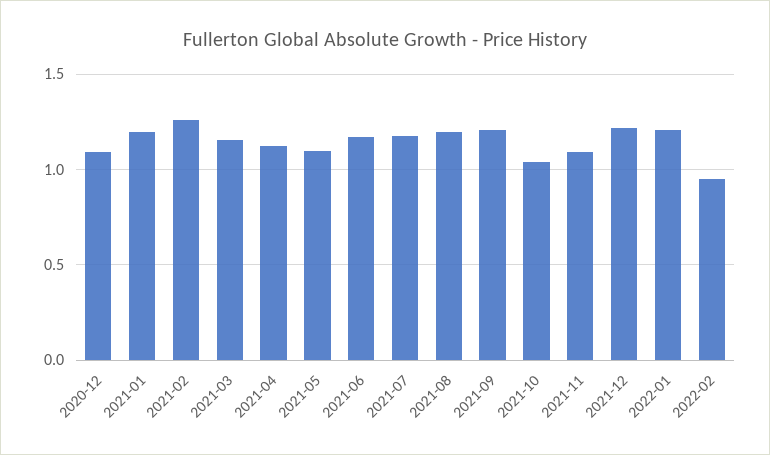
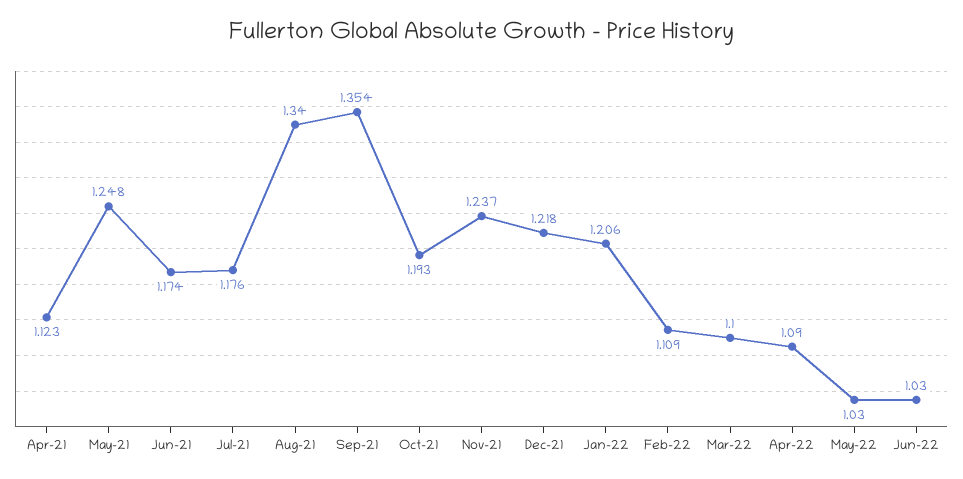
2020-12: 1.1 -> none
2021-01: 1.2 -> none
2021-02: 1.25 -> none
2021-03: 1.15 -> none
2021-05: 1.1 -> 1.248
2021-08: 1.2 -> 1.34
2021-09: 1.2 -> 1.354
2021-10: 1.05 -> 1.193
2021-11: 1.1 -> 1.237
2022-02: 0.95 -> 1.109
Mar-22: none -> 1.1
Apr-22: none -> 1.09
May-22: none -> 1.03
Jun-22: none -> 1.03

